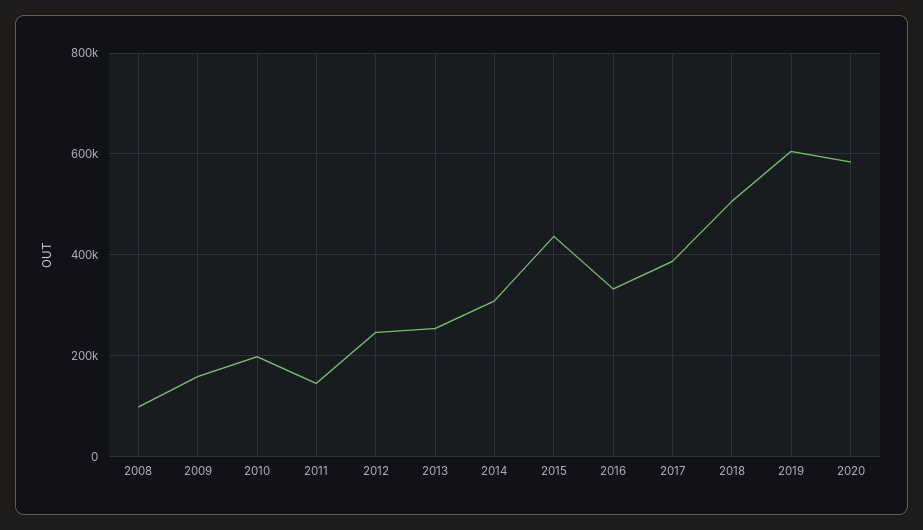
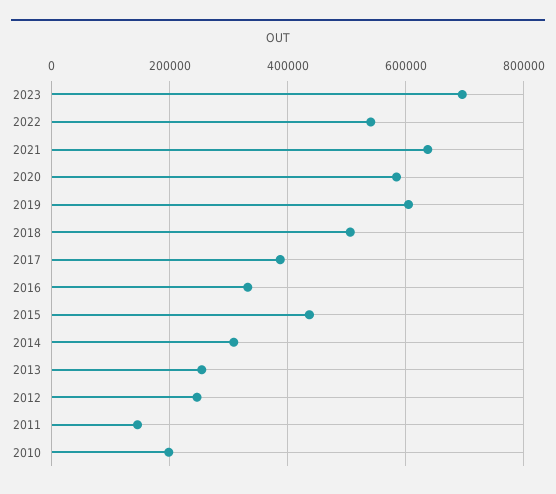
2008: 100000 -> none
2009: 160000 -> none
2023: none -> 700000
2022: none -> 540000
2021: none -> 640000

